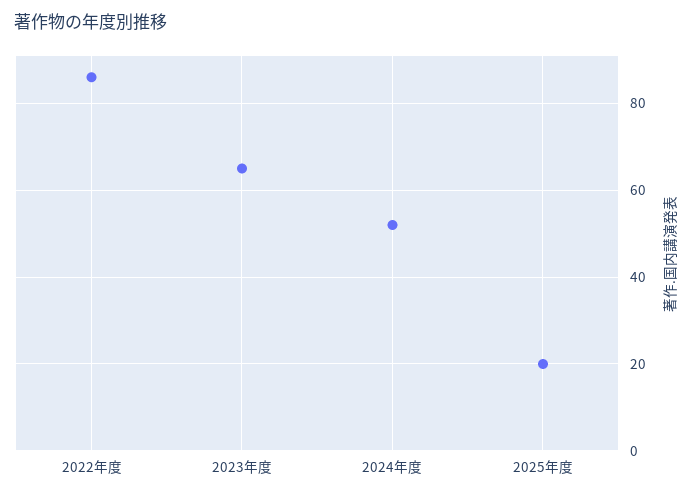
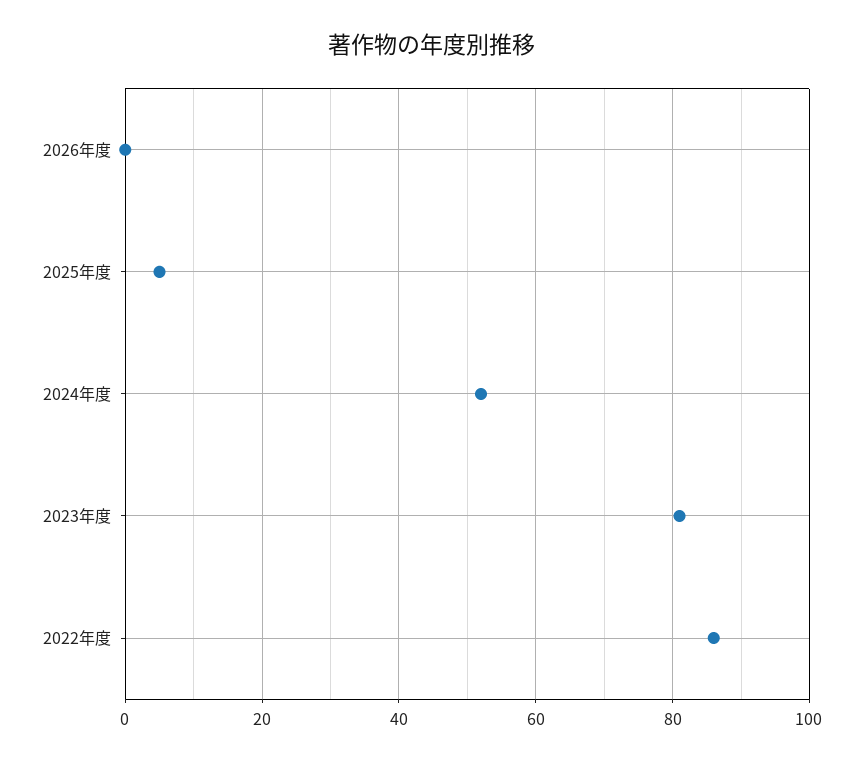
2023年度: 65 -> 80
2025年度: 20 -> 5
2026年度: none -> 0

